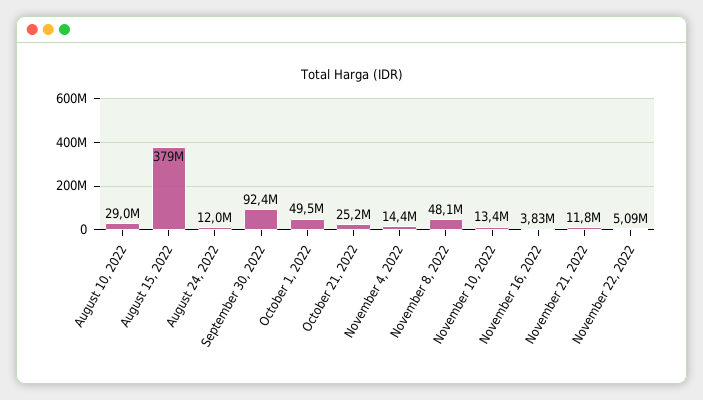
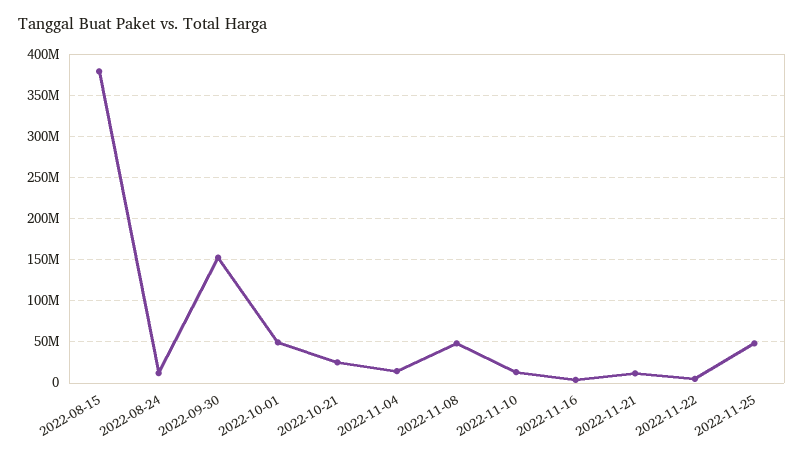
August 10, 2022: 29000000 -> none
September 30, 2022: 92400000 -> 150000000
2022-11-25: none -> 50000000

